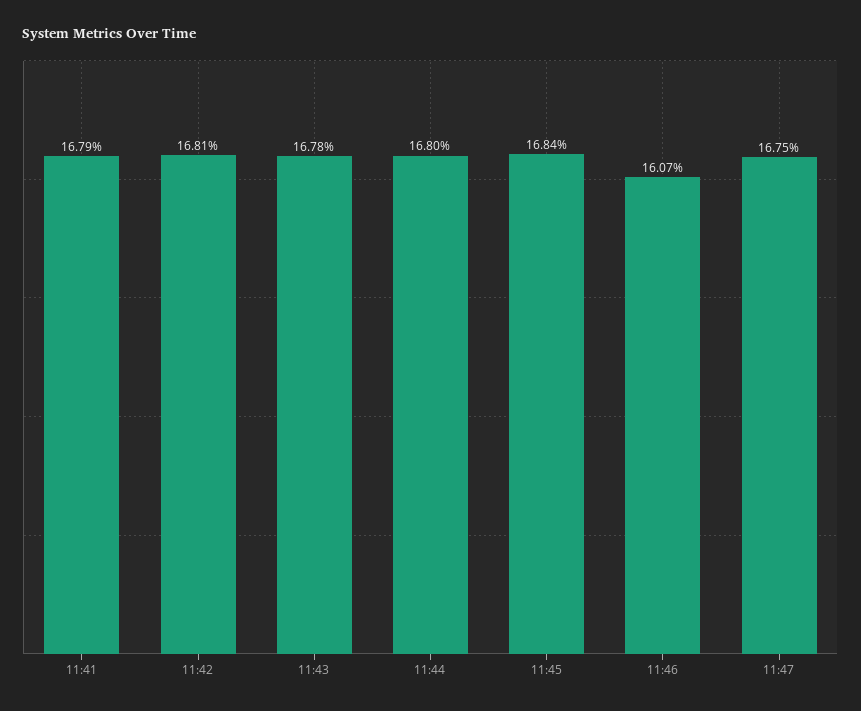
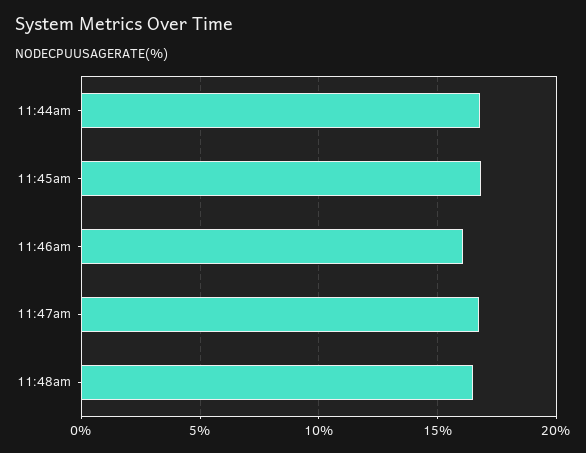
11:41: 16.79 -> none
11:42: 16.81 -> none
11:43: 16.78 -> none
11:48am: none -> 16.5

